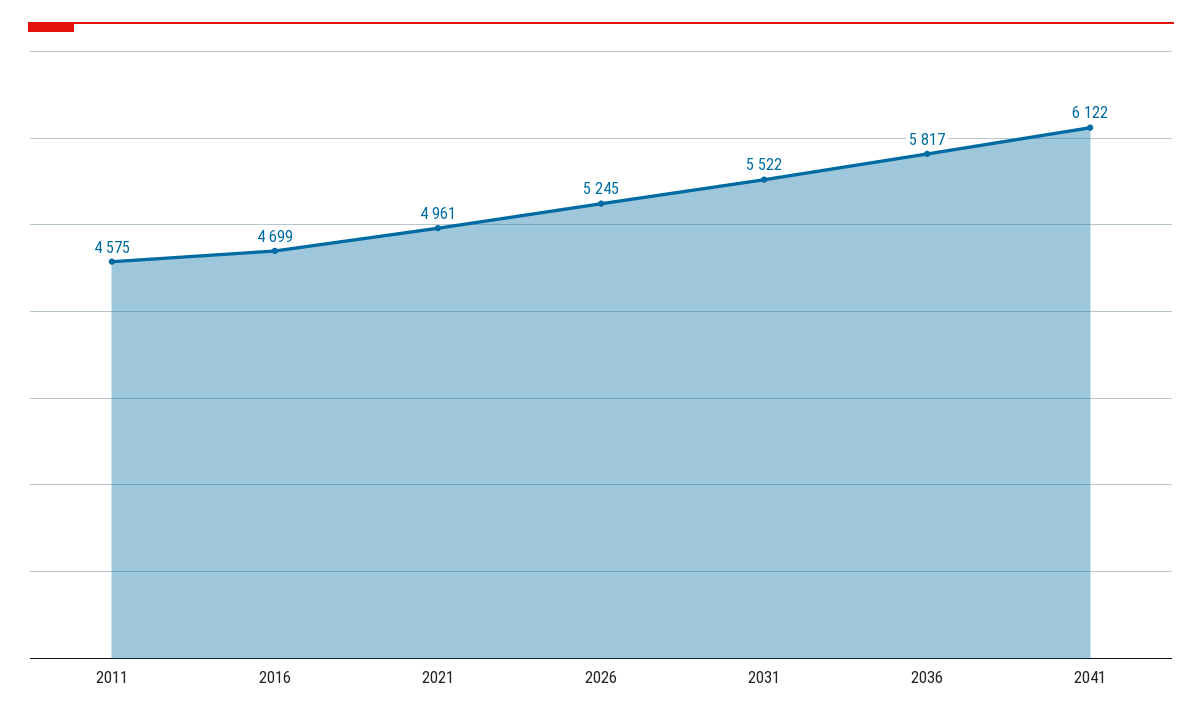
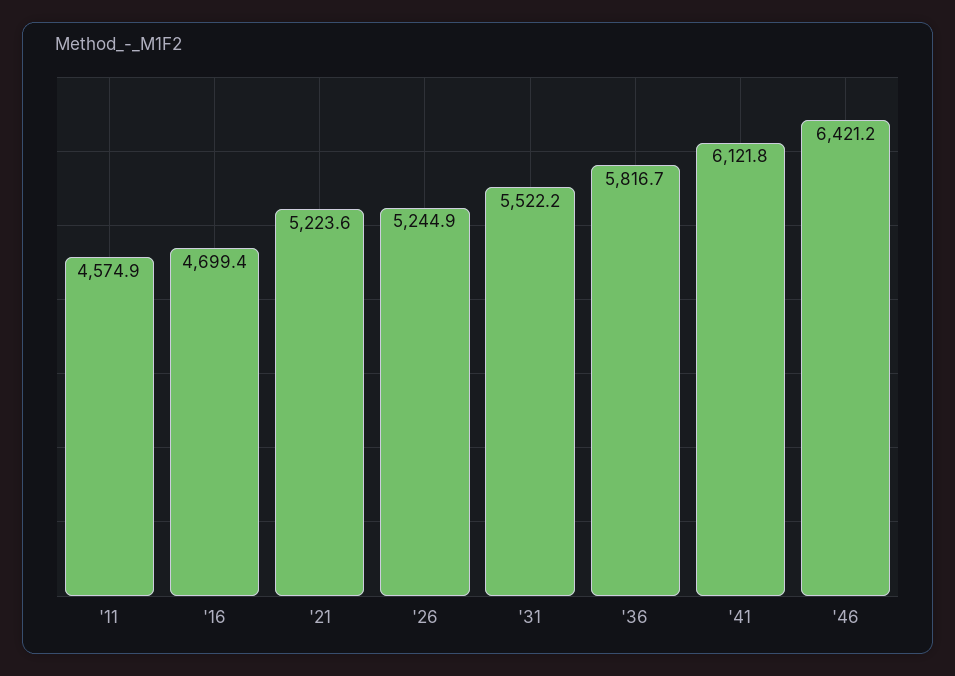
2021: 4961 -> 5223.6
'46: none -> 6421.2

